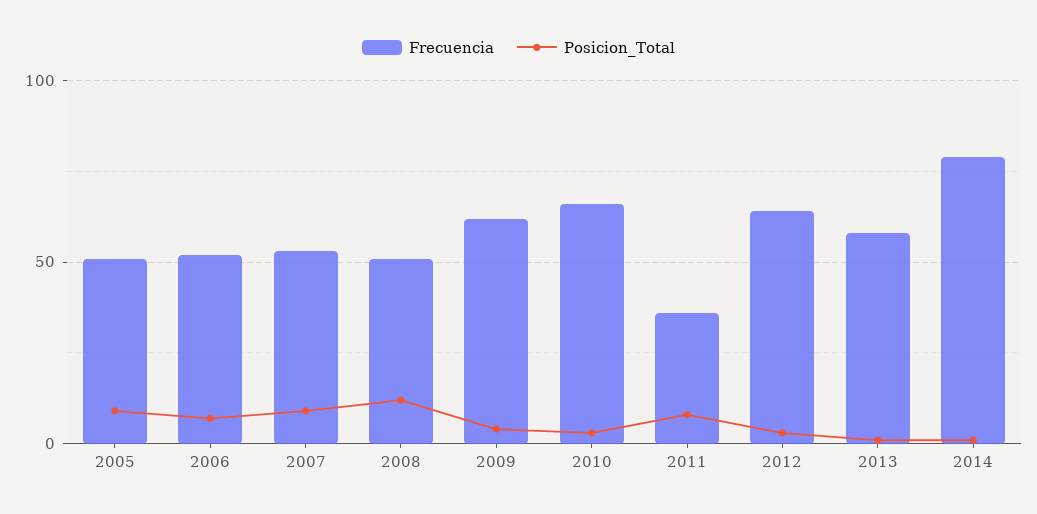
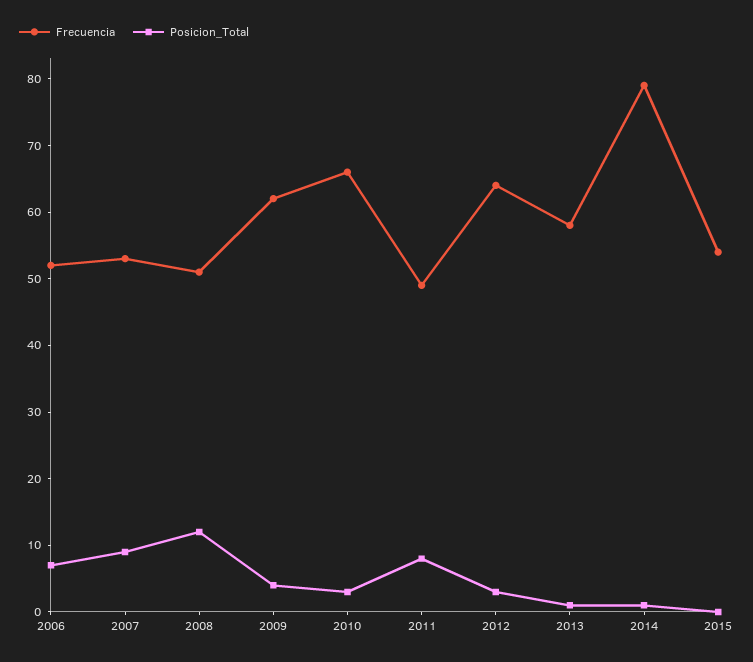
Frecuencia, 2005: 50 -> none
Posicion_Total, 2005: 10 -> none
Frecuencia, 2011: 35 -> 50
Frecuencia, 2015: none -> 55
Posicion_Total, 2015: none -> 0

